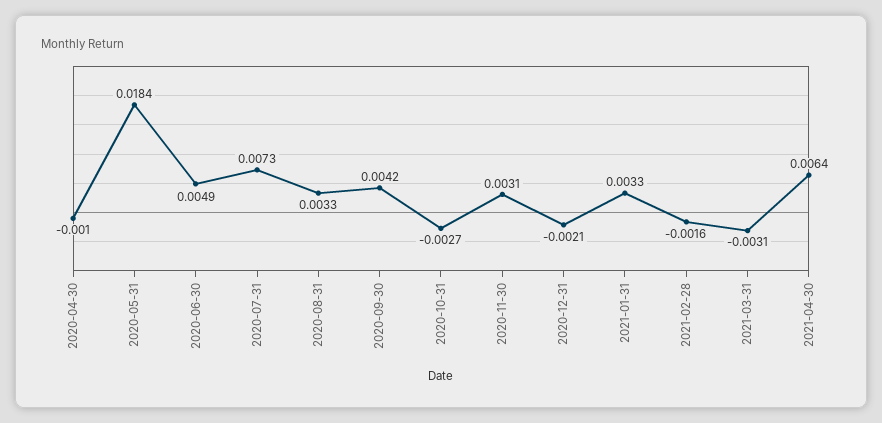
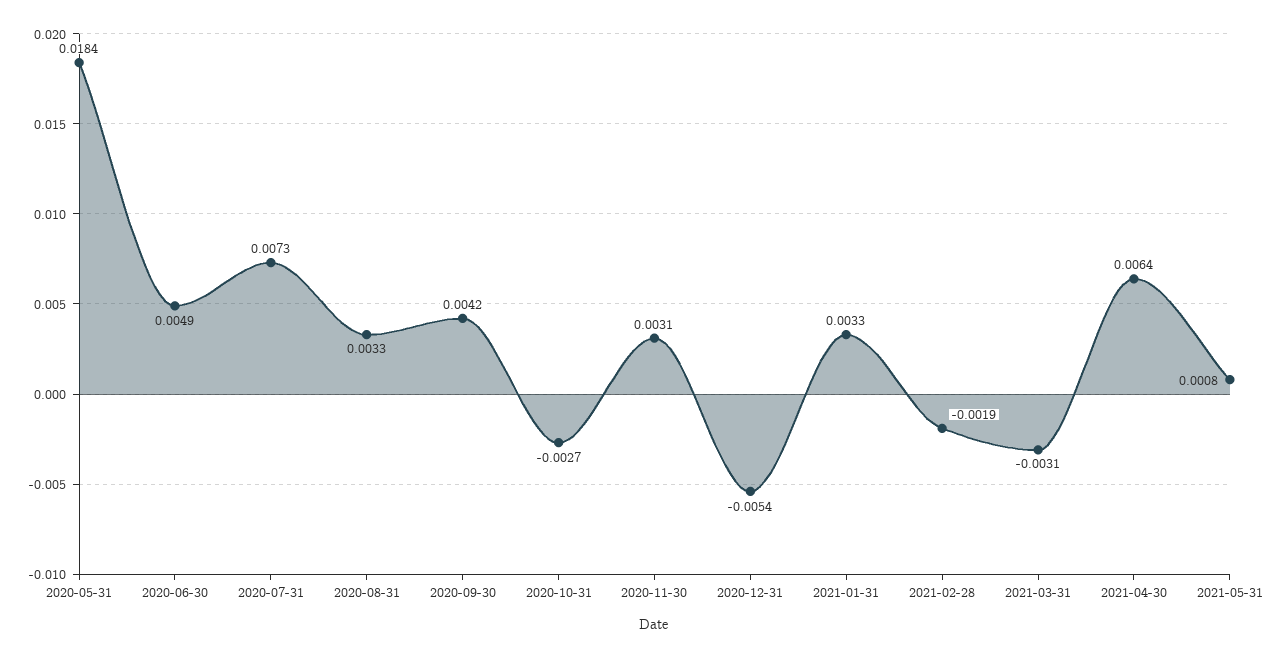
2020-04-30: -0.001 -> none
2020-12-31: -0.0021 -> -0.0054
2021-02-28: -0.0016 -> -0.0019
2021-05-31: none -> 0.0008

